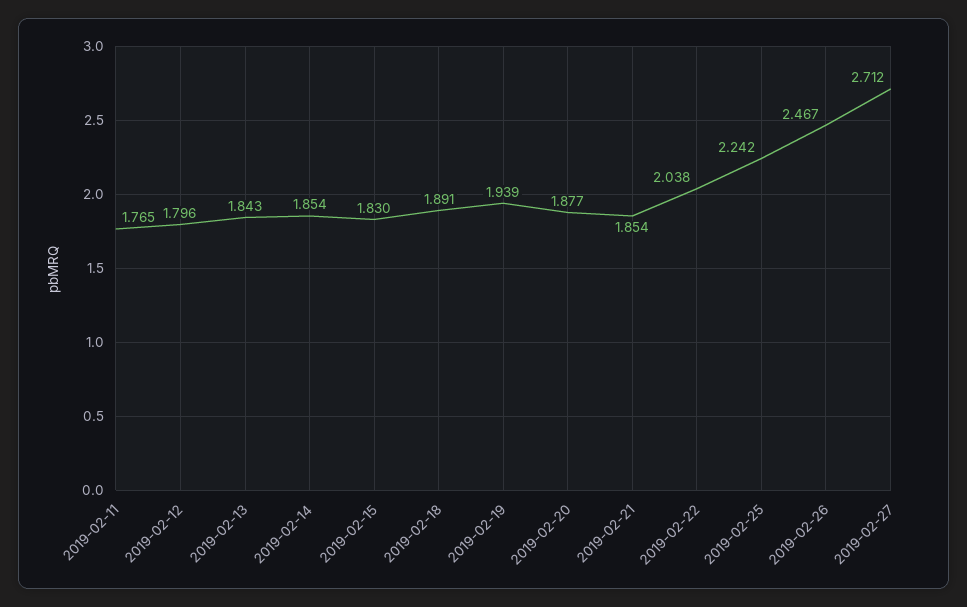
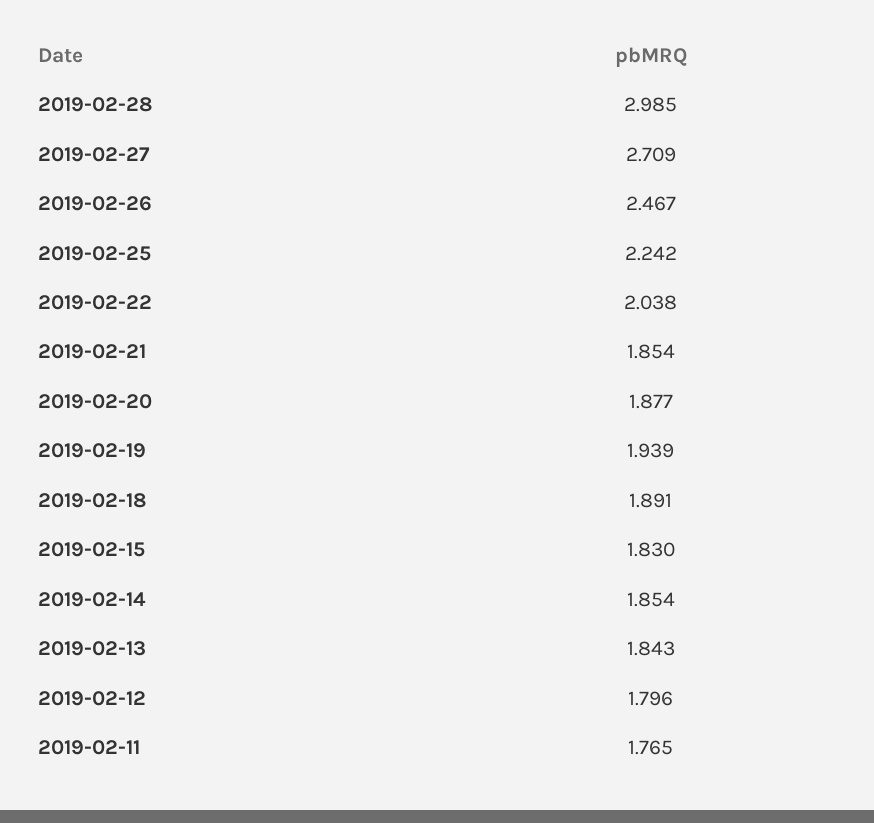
2019-02-27: 2.712 -> 2.709
2019-02-28: none -> 2.985

